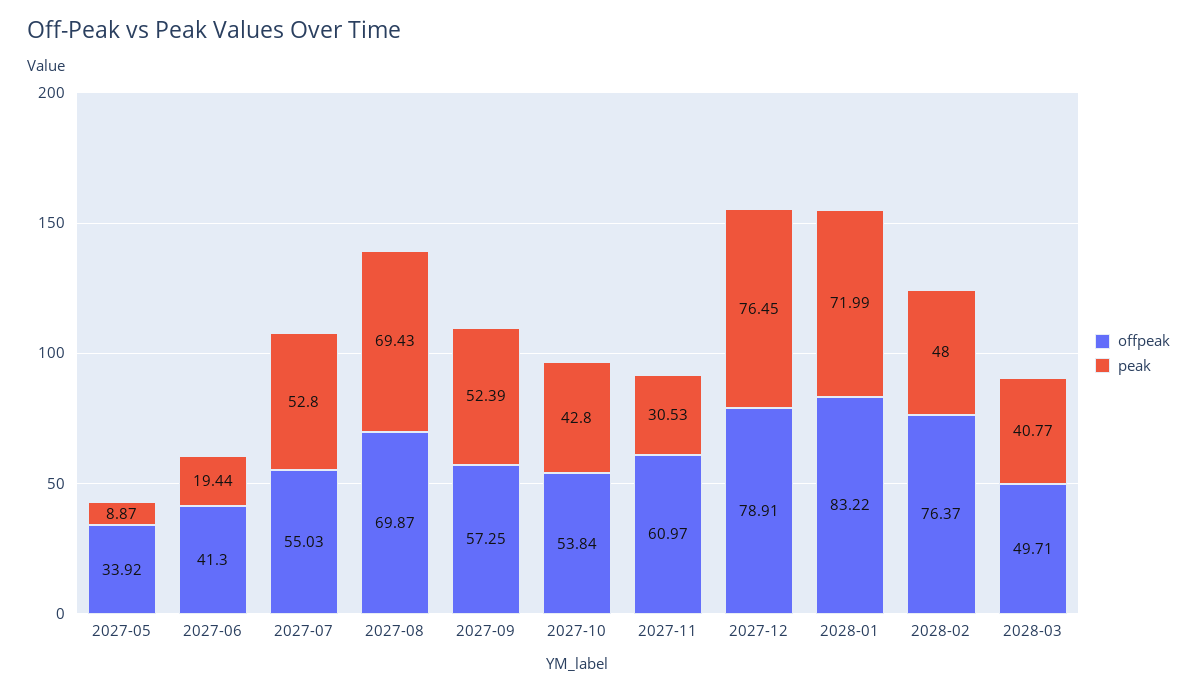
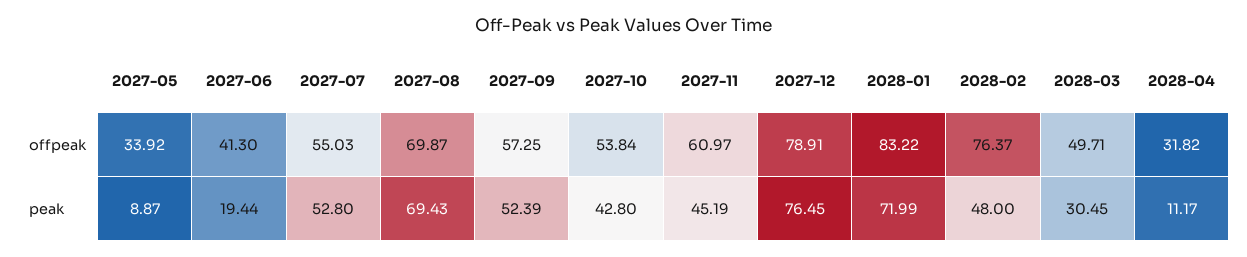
peak, 2027-11: 30.53 -> 45.19
peak, 2028-03: 40.77 -> 30.45
offpeak, 2028-04: none -> 31.82
peak, 2028-04: none -> 11.17

